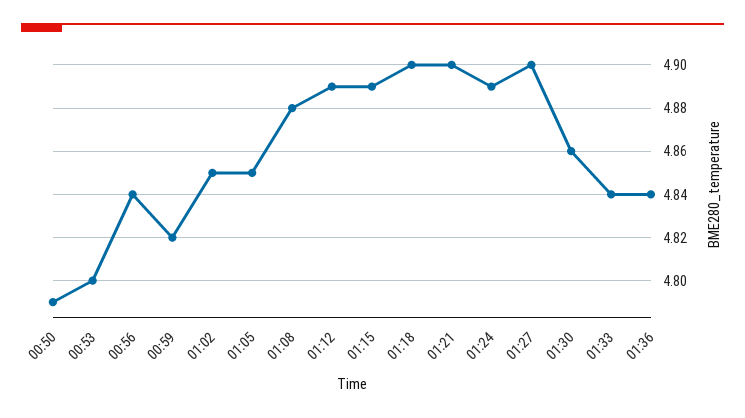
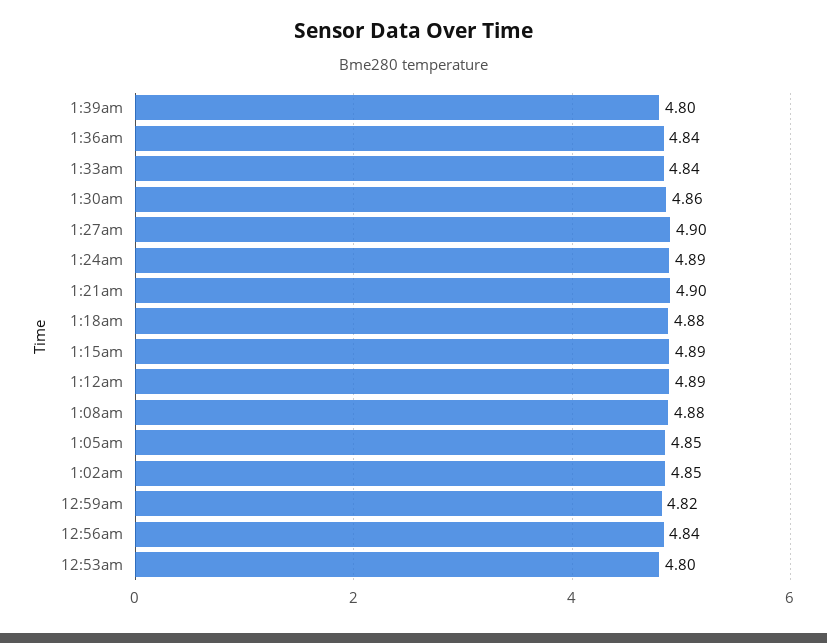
00:50: 4.79 -> none
01:18: 4.9 -> 4.88
1:39am: none -> 4.8

